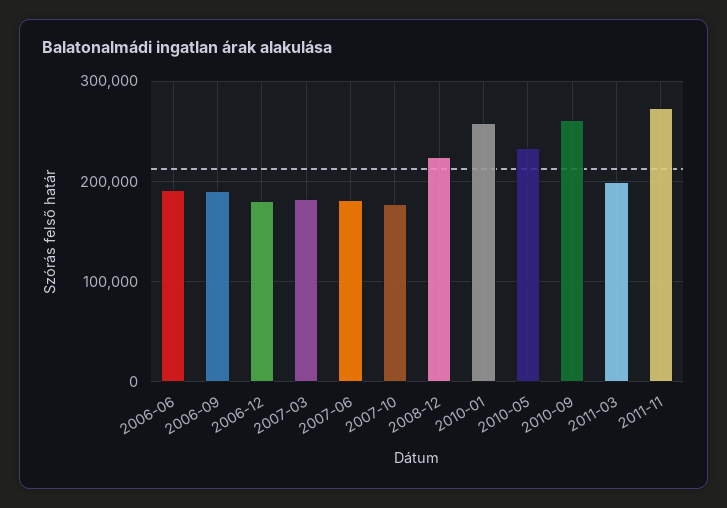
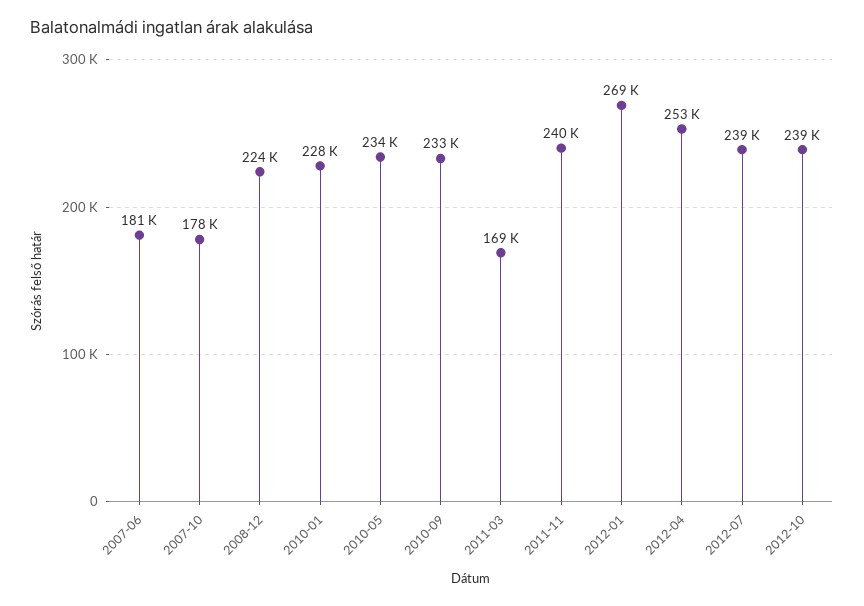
2006-06: 190000 -> none
2006-09: 190000 -> none
2006-12: 180000 -> none
2007-03: 180000 -> none
2010-01: 260000 -> 228000
2010-09: 260000 -> 233000
2011-03: 200000 -> 169000
2011-11: 270000 -> 240000
2012-01: none -> 269000
2012-04: none -> 253000
2012-07: none -> 239000
2012-10: none -> 239000

